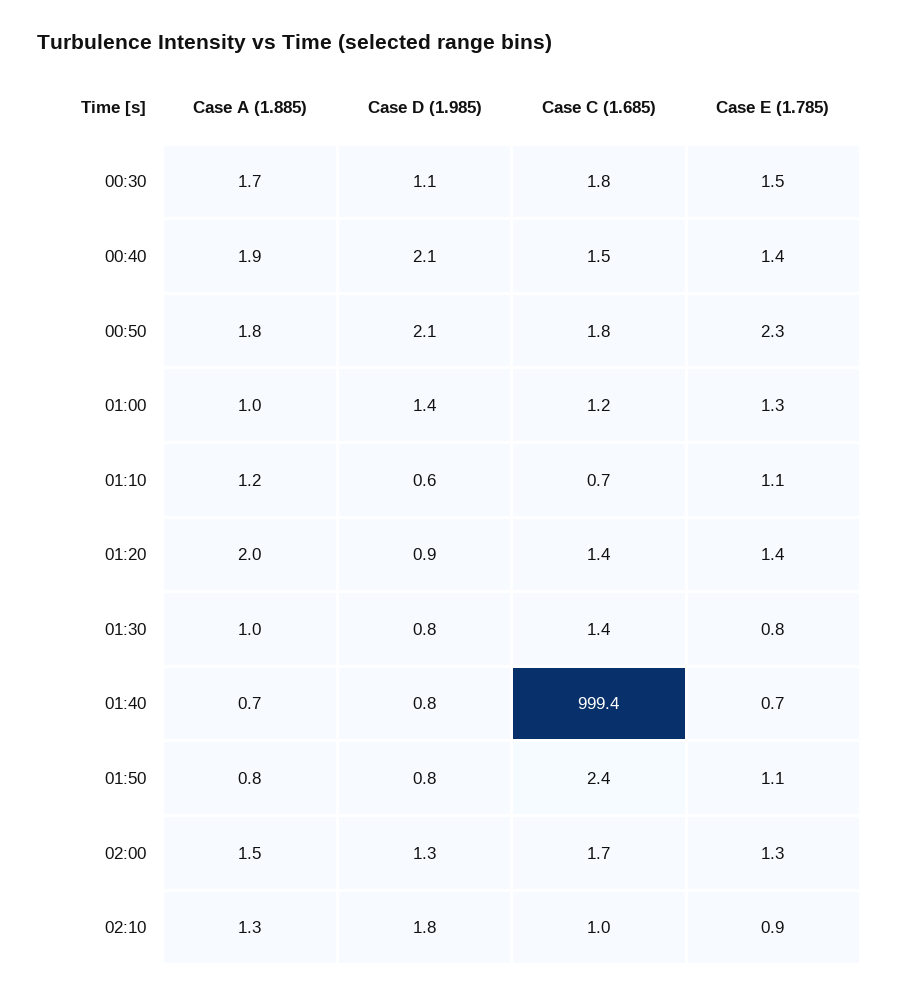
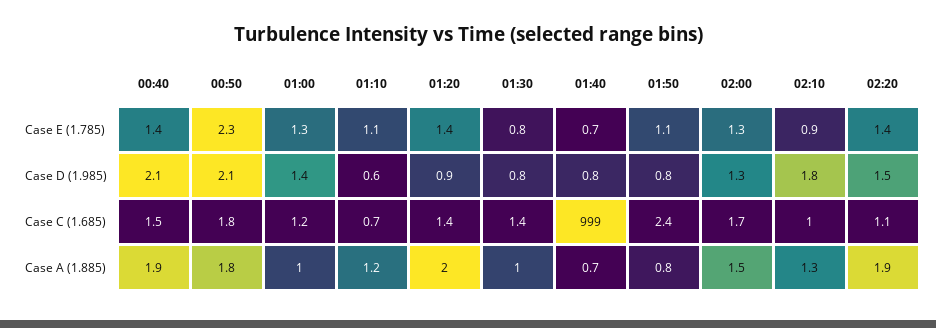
Case A (1.885), 00:30: 1.7 -> none
Case D (1.985), 00:30: 1.1 -> none
Case C (1.685), 00:30: 1.8 -> none
Case E (1.785), 00:30: 1.5 -> none
Case C (1.685), 01:40: 999.4 -> 999
Case E (1.785), 02:20: none -> 1.4
Case D (1.985), 02:20: none -> 1.5
Case C (1.685), 02:20: none -> 1.1
Case A (1.885), 02:20: none -> 1.9

